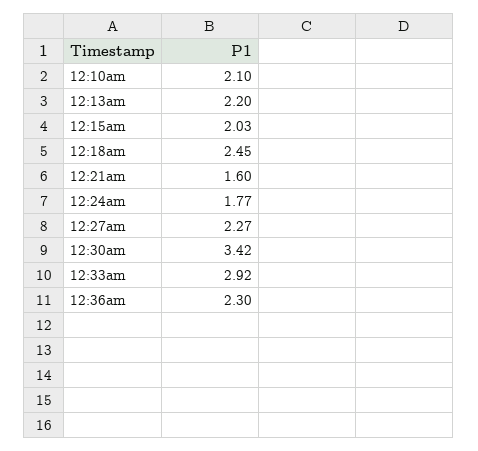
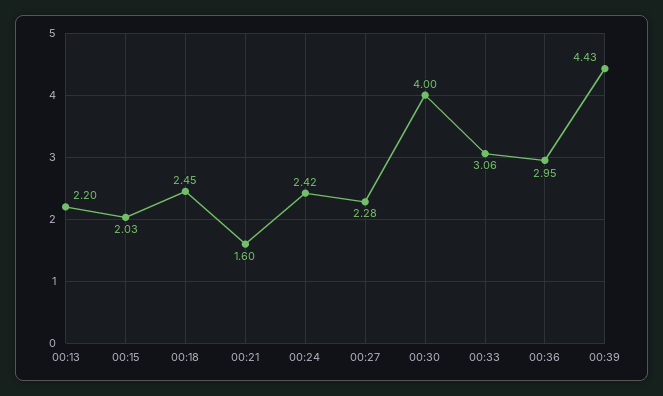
12:10am: 2.1 -> none
12:24am: 1.77 -> 2.42
12:27am: 2.27 -> 2.28
12:30am: 3.42 -> 4
12:33am: 2.92 -> 3.06
12:36am: 2.3 -> 2.95
00:39: none -> 4.43

